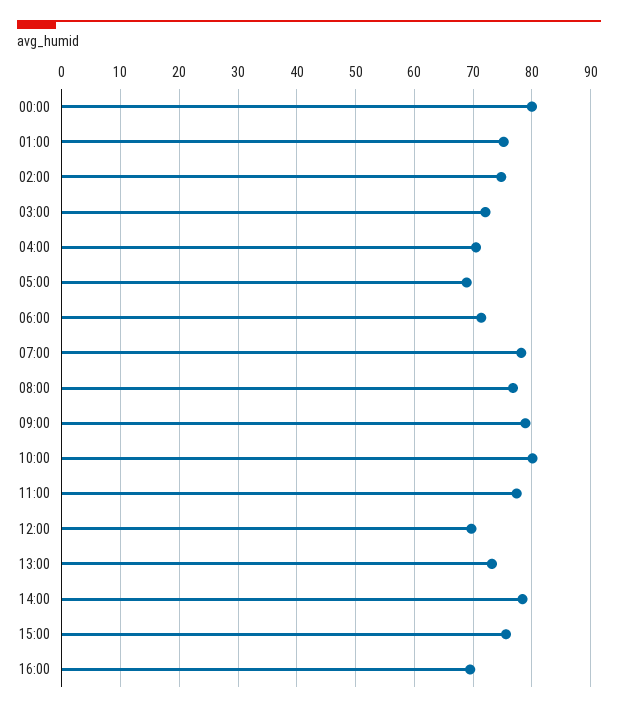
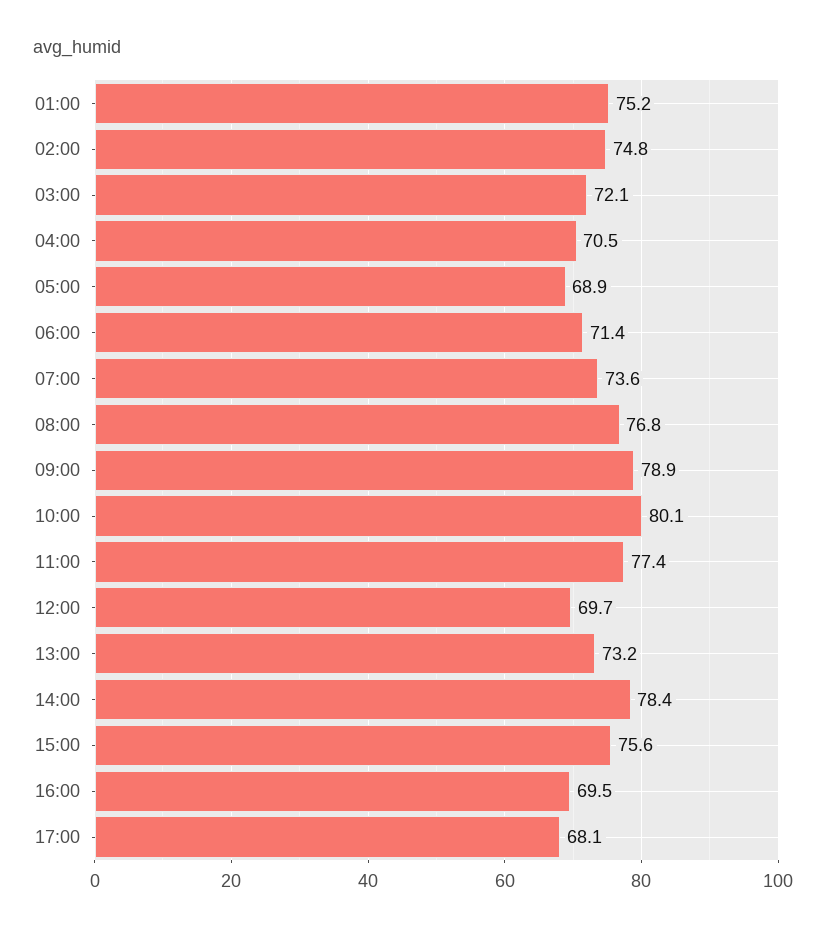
00:00: 80 -> none
07:00: 78 -> 73.6
17:00: none -> 68.1

